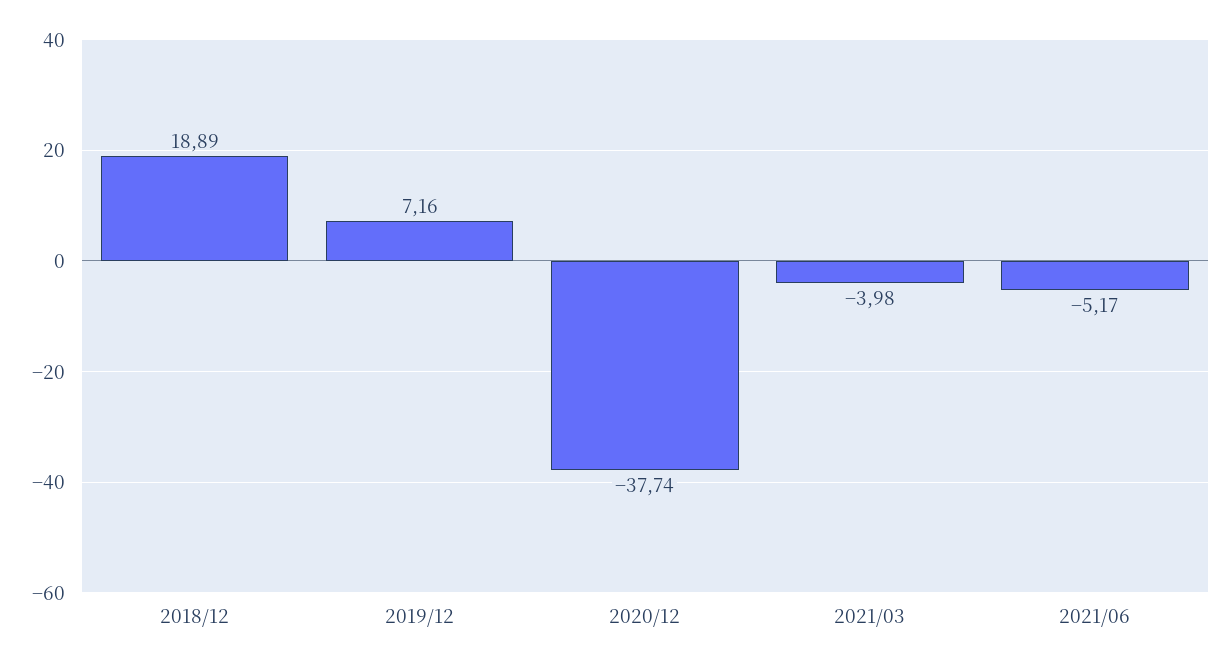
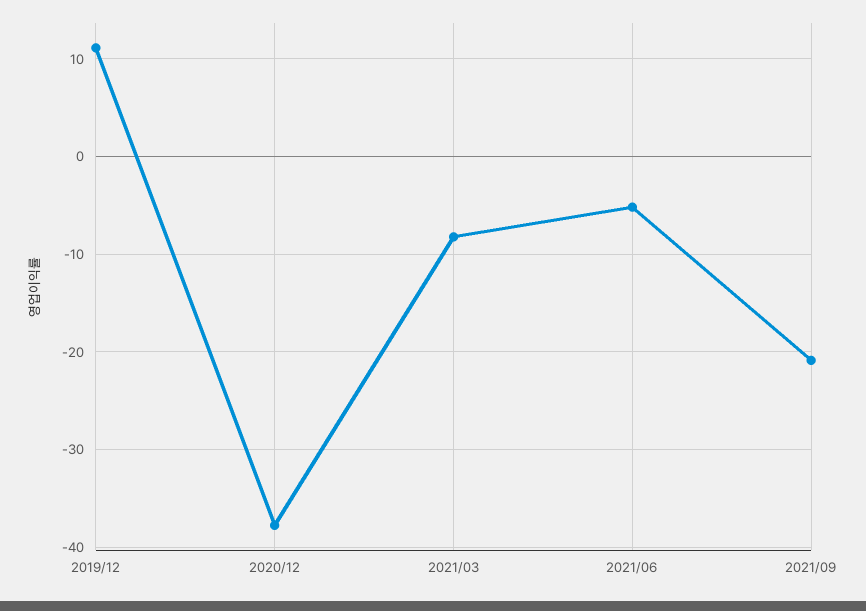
2018/12: 18.89 -> none
2019/12: 7.16 -> 11
2021/03: -3.98 -> -8
2021/09: none -> -21

